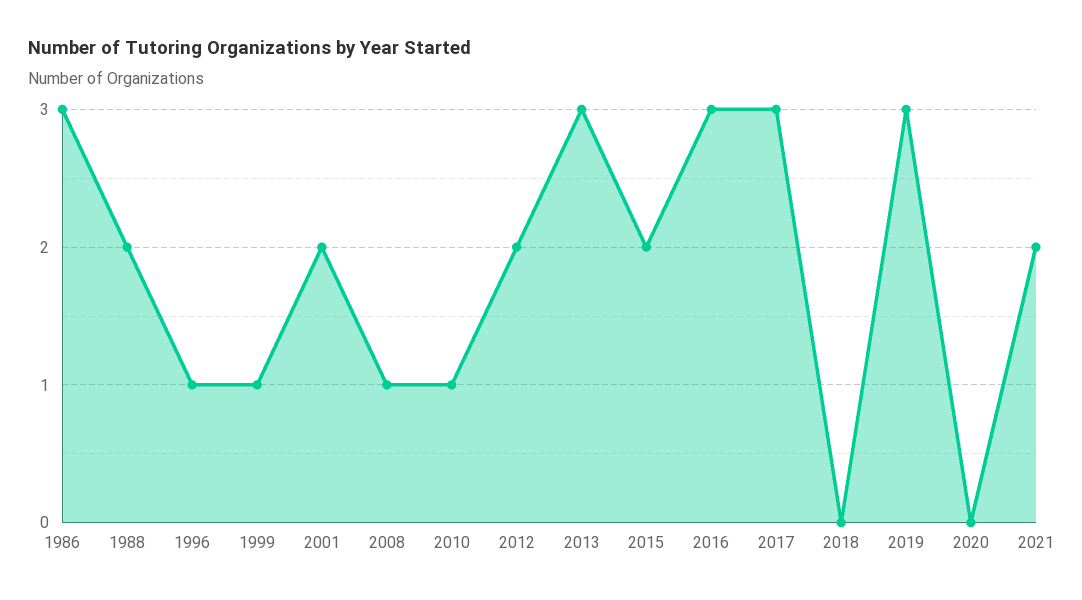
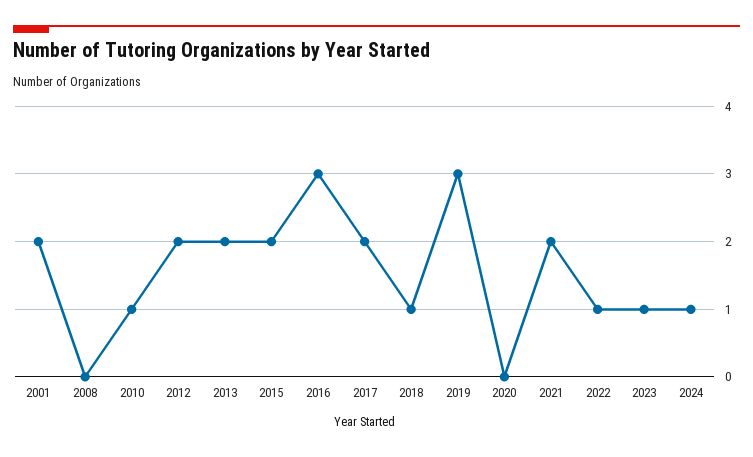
1986: 3 -> none
1988: 2 -> none
1996: 1 -> none
1999: 1 -> none
2008: 1 -> 0
2013: 3 -> 2
2017: 3 -> 2
2018: 0 -> 1
2022: none -> 1
2023: none -> 1
2024: none -> 1

